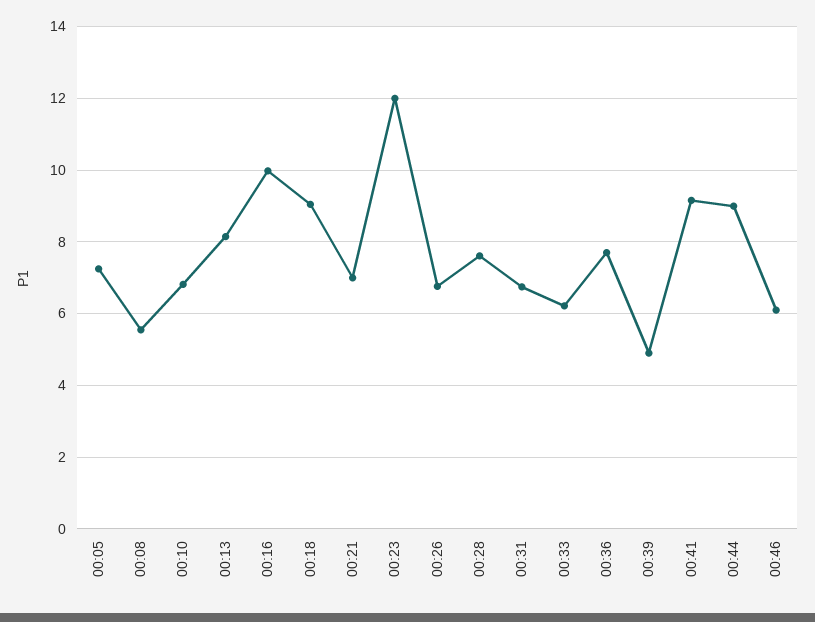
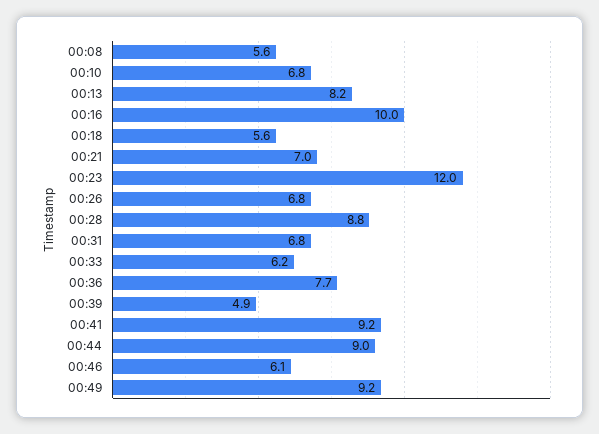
00:05: 7.2 -> none
00:18: 9 -> 5.6
00:28: 7.6 -> 8.8
00:49: none -> 9.2

